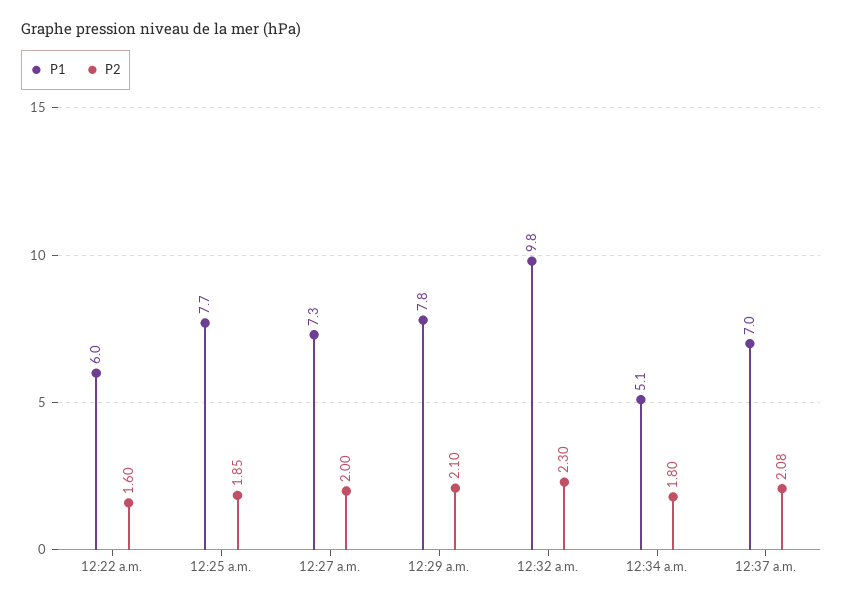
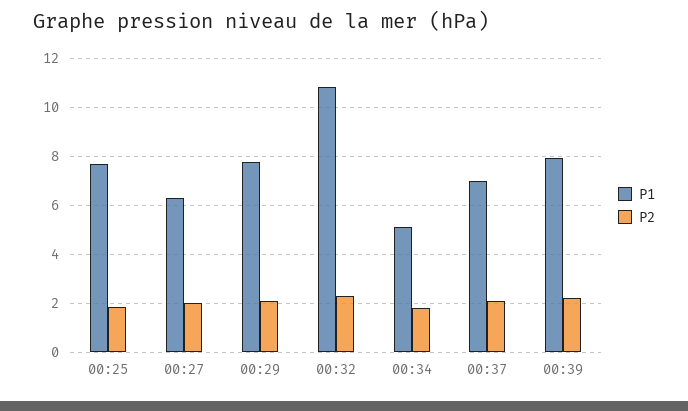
P1, 12:22 a.m.: 6 -> none
P2, 12:22 a.m.: 1.6 -> none
P1, 12:27 a.m.: 7.3 -> 6.25
P1, 12:32 a.m.: 9.8 -> 10.75
P1, 00:39: none -> 8
P2, 00:39: none -> 2.25

